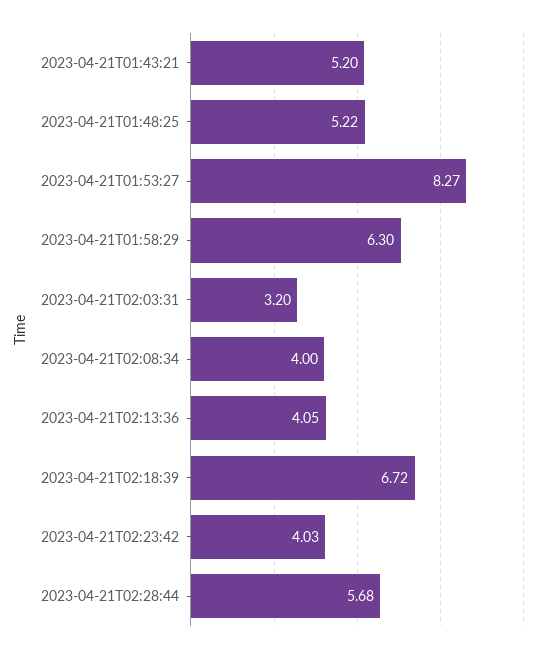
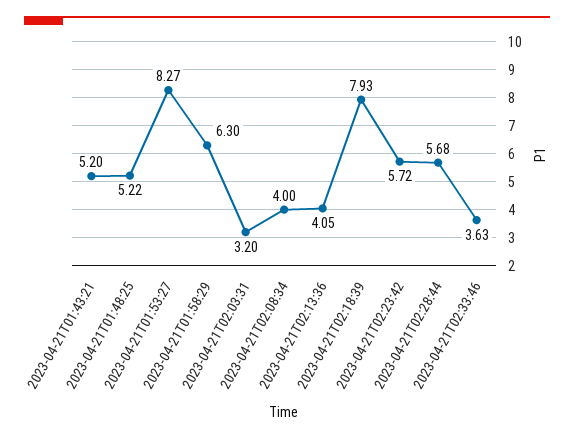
2023-04-21T02:18:39: 6.72 -> 7.93
2023-04-21T02:23:42: 4.03 -> 5.72
2023-04-21T02:33:46: none -> 3.63

